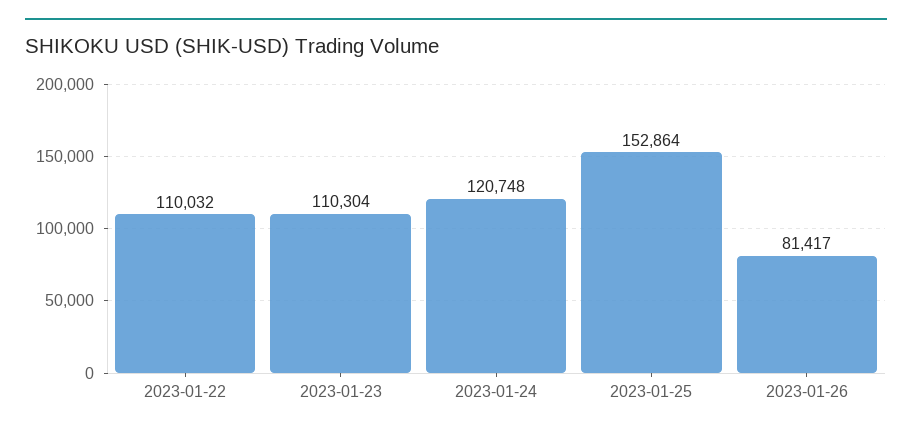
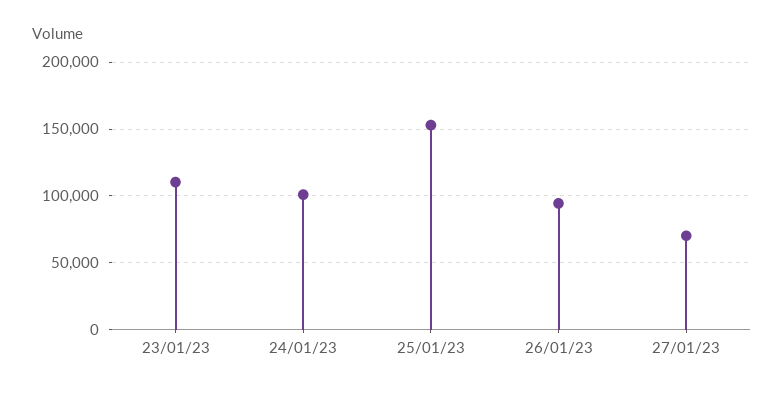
2023-01-22: 110032 -> none
2023-01-24: 120748 -> 100000
2023-01-26: 81417 -> 95000
27/01/23: none -> 70000

